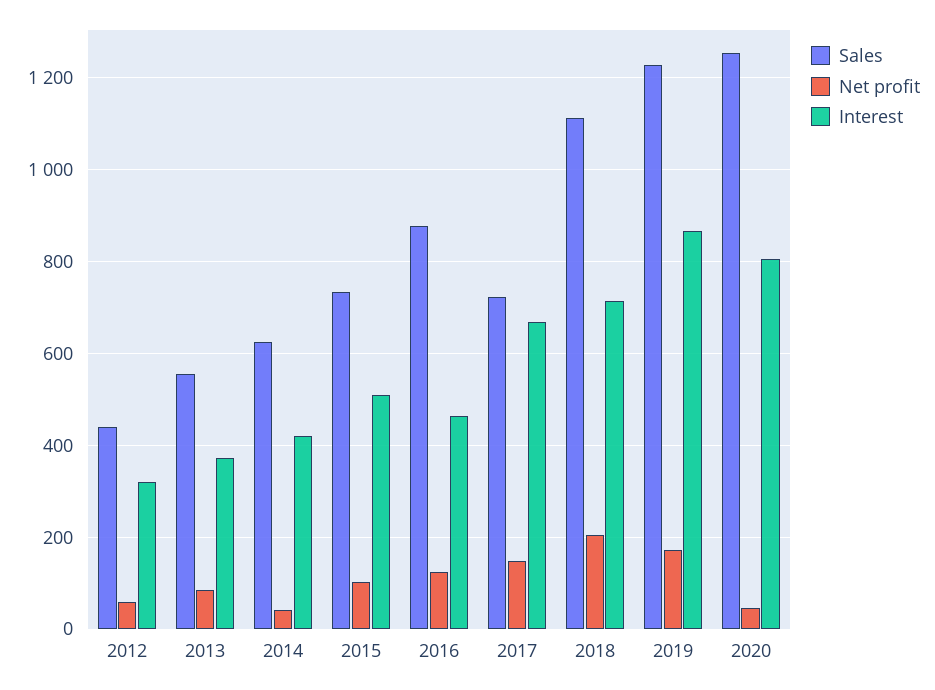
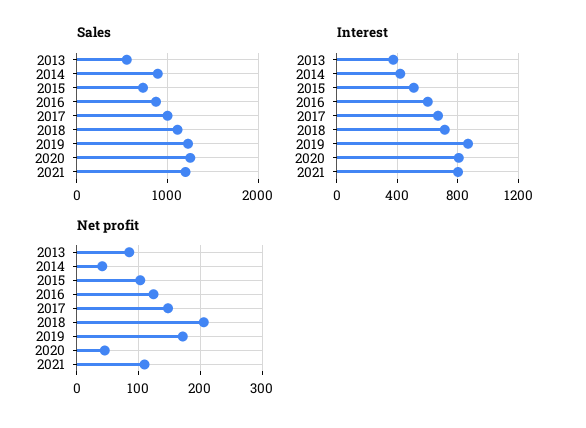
Sales, 2012: 440 -> none
Net profit, 2012: 60 -> none
Interest, 2012: 320 -> none
Sales, 2014: 620 -> 900
Interest, 2016: 460 -> 600
Sales, 2017: 720 -> 1000
Sales, 2021: none -> 1200
Interest, 2021: none -> 800
Net profit, 2021: none -> 110

